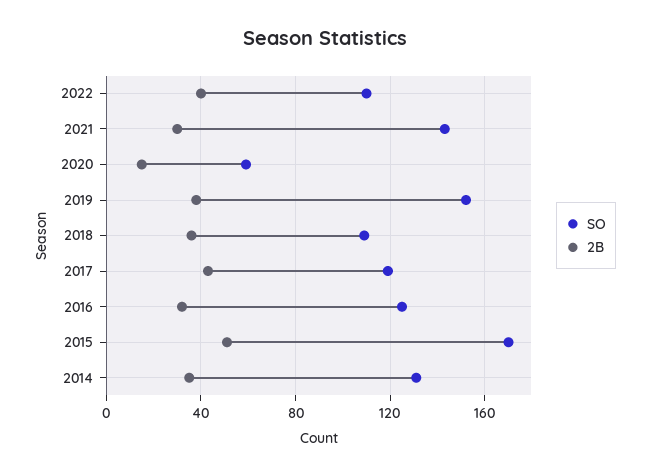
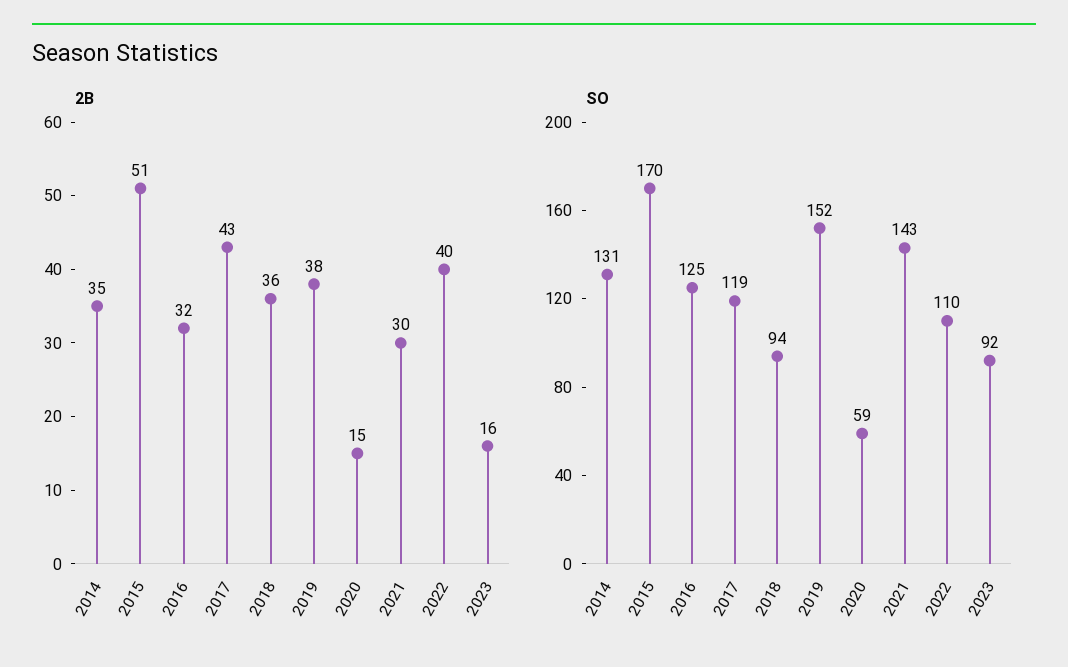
SO, 2018: 110 -> 94
2B, 2023: none -> 16
SO, 2023: none -> 92

